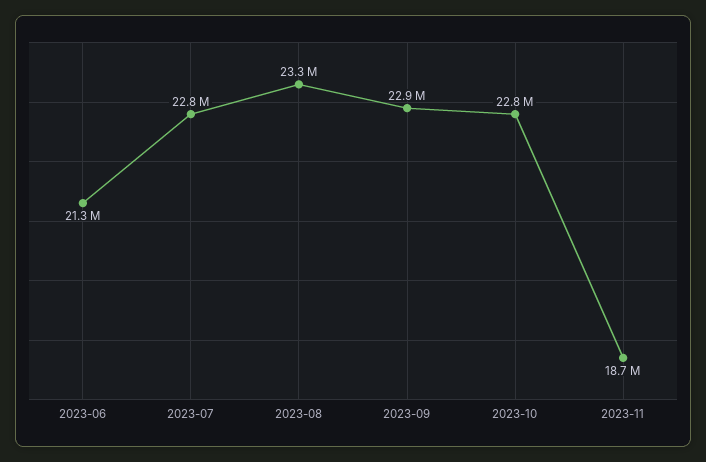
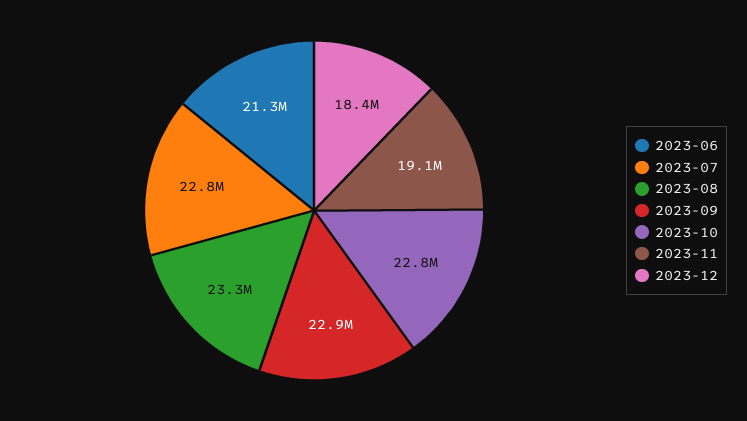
2023-11: 18700000 -> 19100000
2023-12: none -> 18400000

